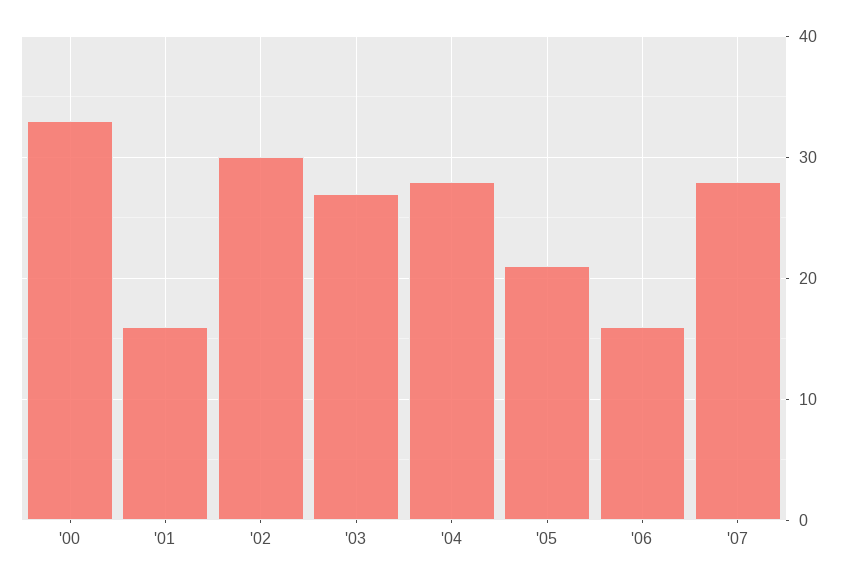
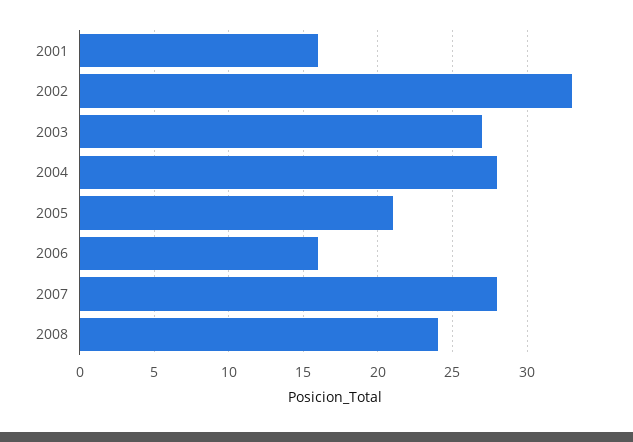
'00: 33 -> none
'02: 30 -> 33
2008: none -> 24

